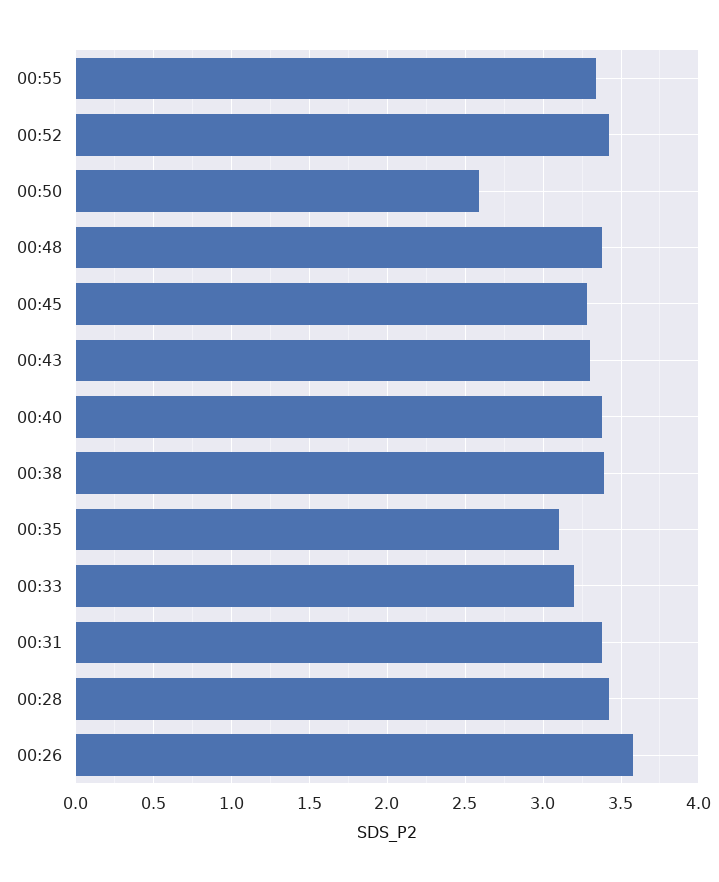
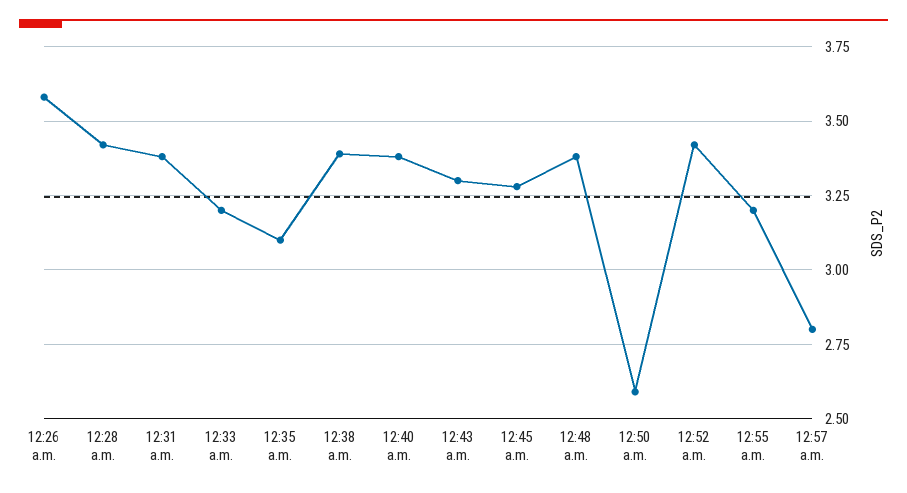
00:55: 3.35 -> 3.2
12:57 a.m.: none -> 2.8

